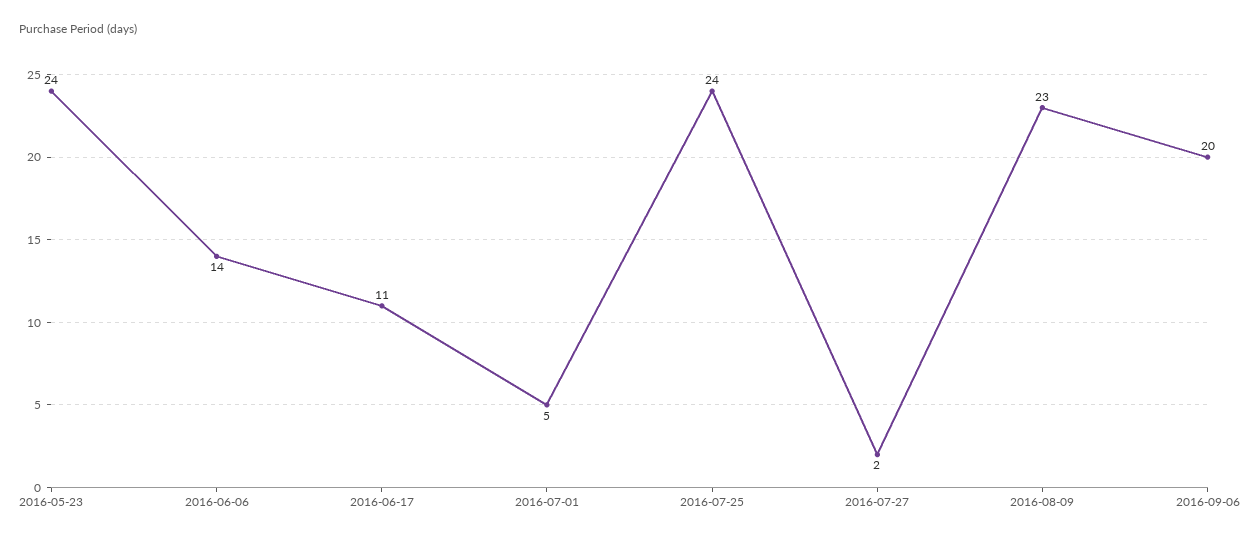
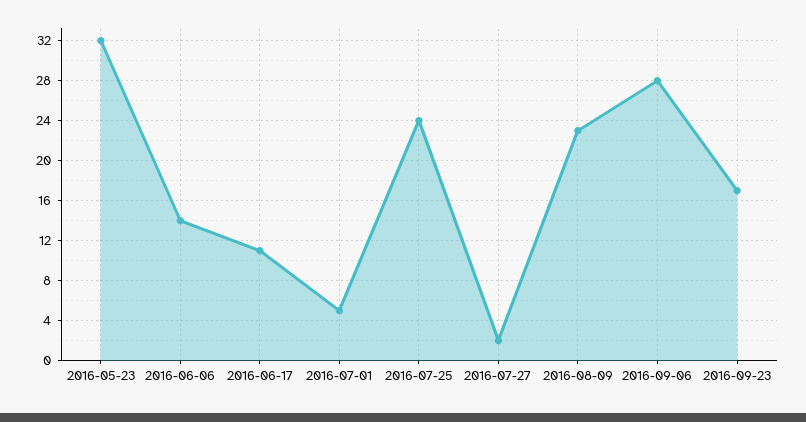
2016-05-23: 24 -> 32
2016-09-06: 20 -> 28
2016-09-23: none -> 17

